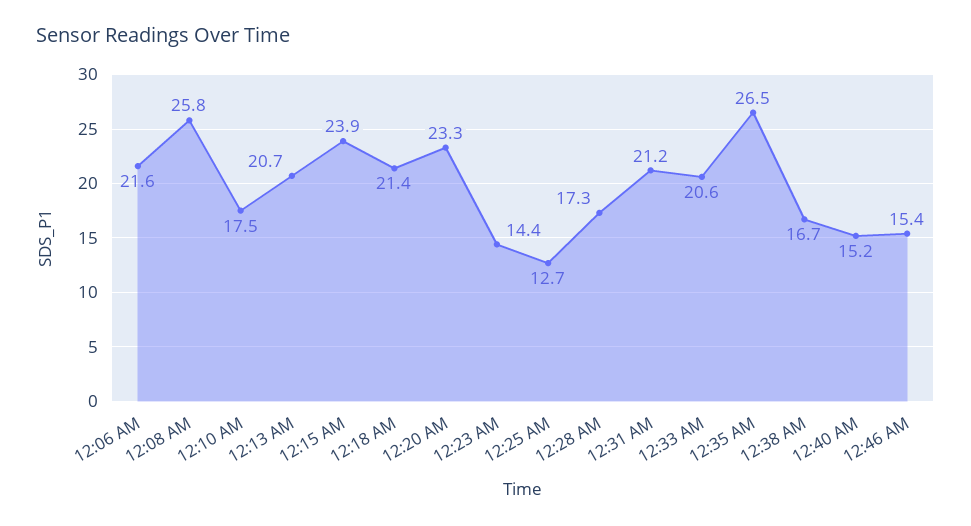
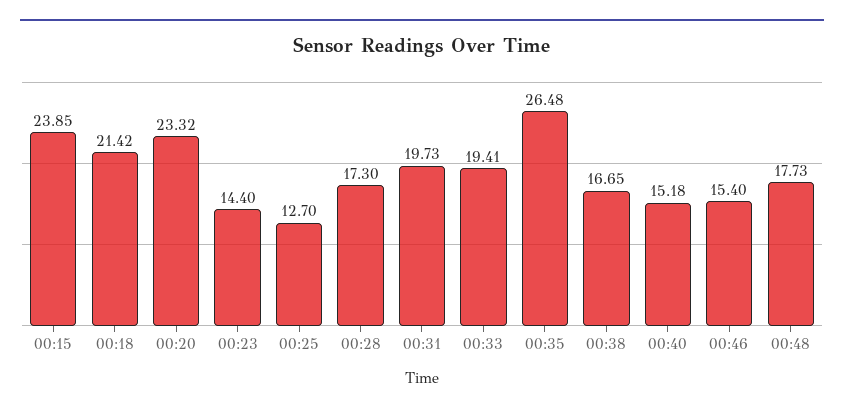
12:06 AM: 21.6 -> none
12:08 AM: 25.8 -> none
12:10 AM: 17.5 -> none
12:13 AM: 20.7 -> none
12:31 AM: 21.2 -> 19.73
12:33 AM: 20.6 -> 19.41
00:48: none -> 17.73

